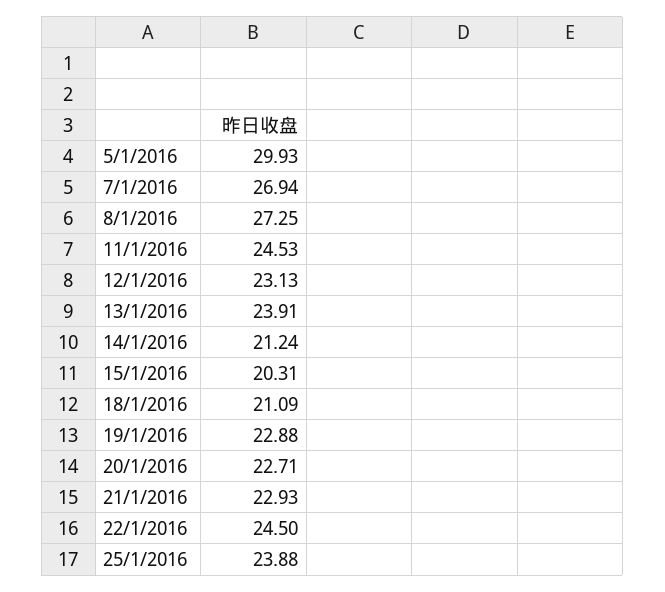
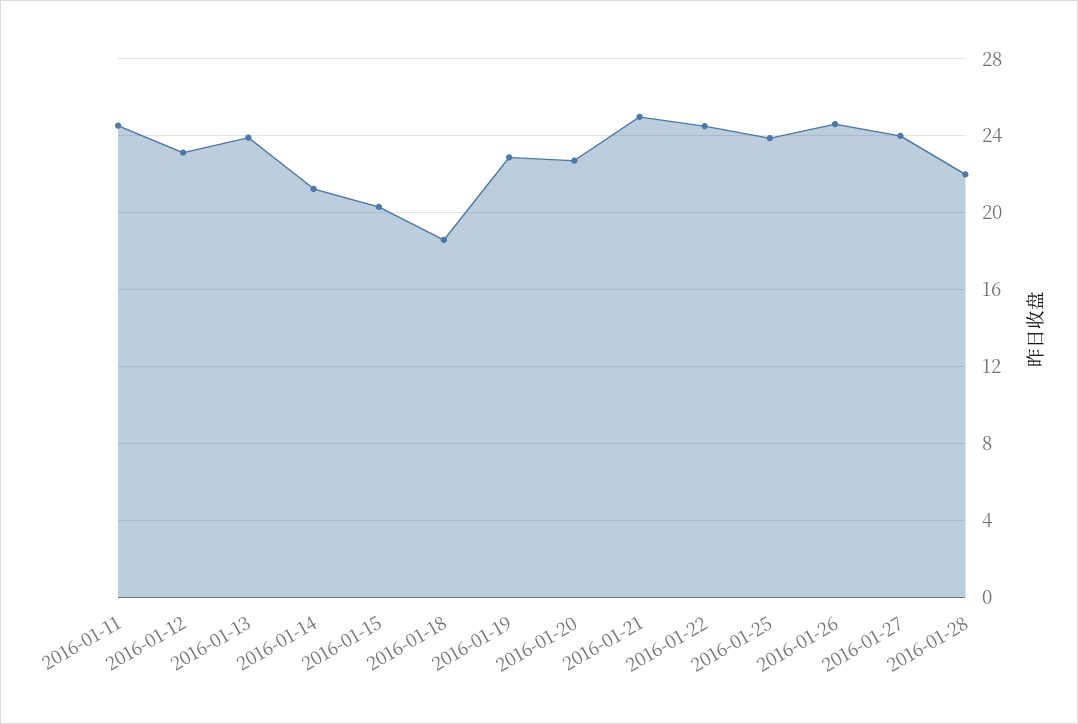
5/1/2016: 29.93 -> none
7/1/2016: 26.94 -> none
8/1/2016: 27.25 -> none
18/1/2016: 21.09 -> 18.5
21/1/2016: 22.93 -> 25
2016-01-26: none -> 24.5
2016-01-27: none -> 24
2016-01-28: none -> 22

